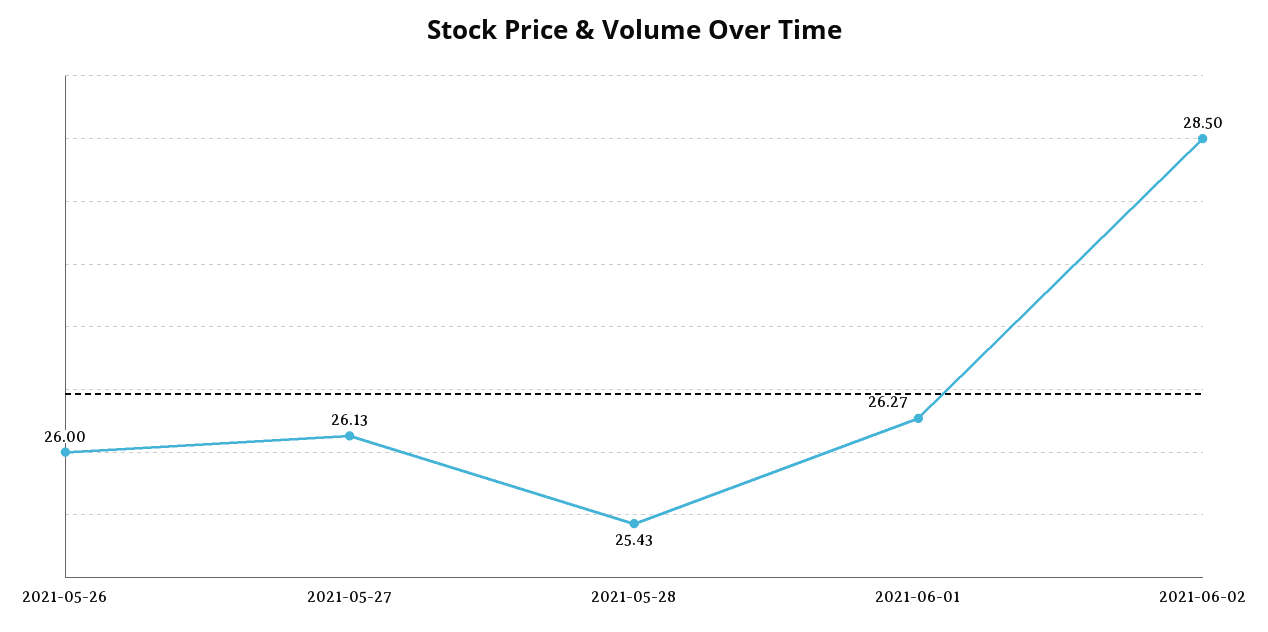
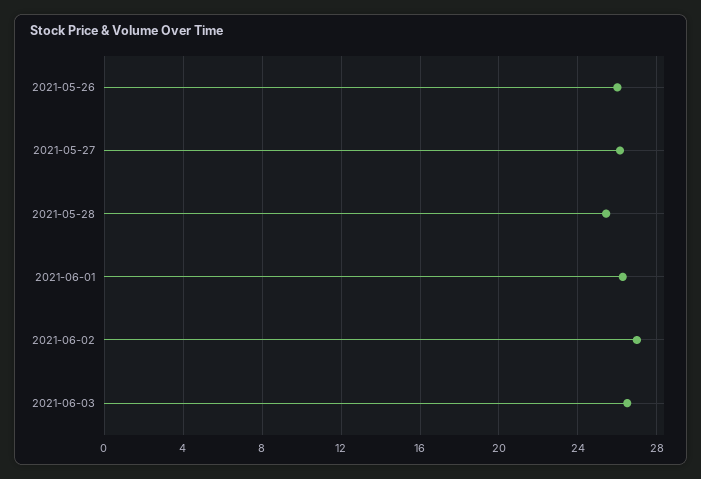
2021-06-02: 28.5 -> 27
2021-06-03: none -> 26.5

